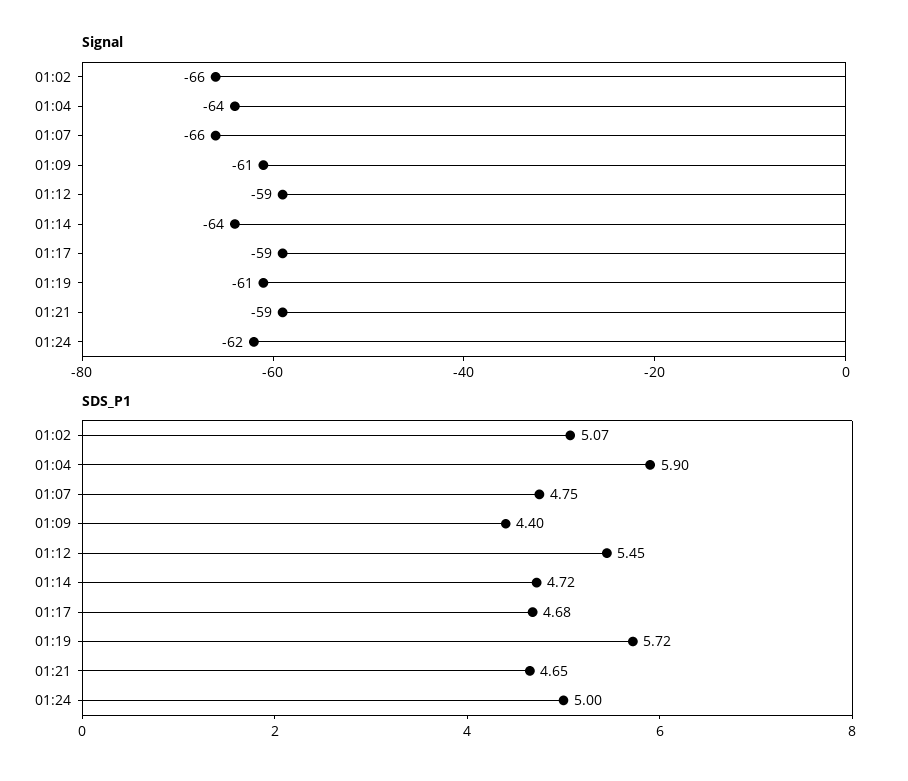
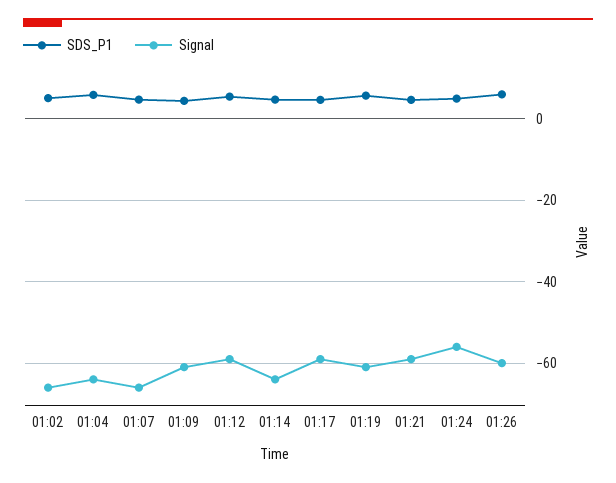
Signal, 01:24: -62 -> -56
SDS_P1, 01:26: none -> 6
Signal, 01:26: none -> -60

